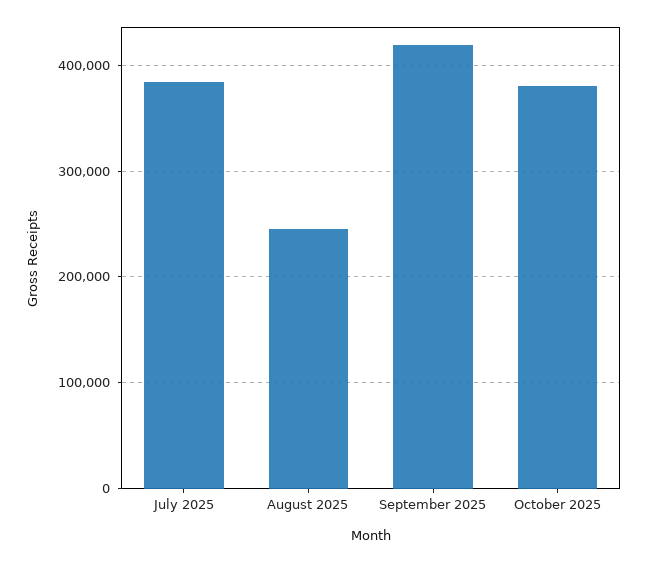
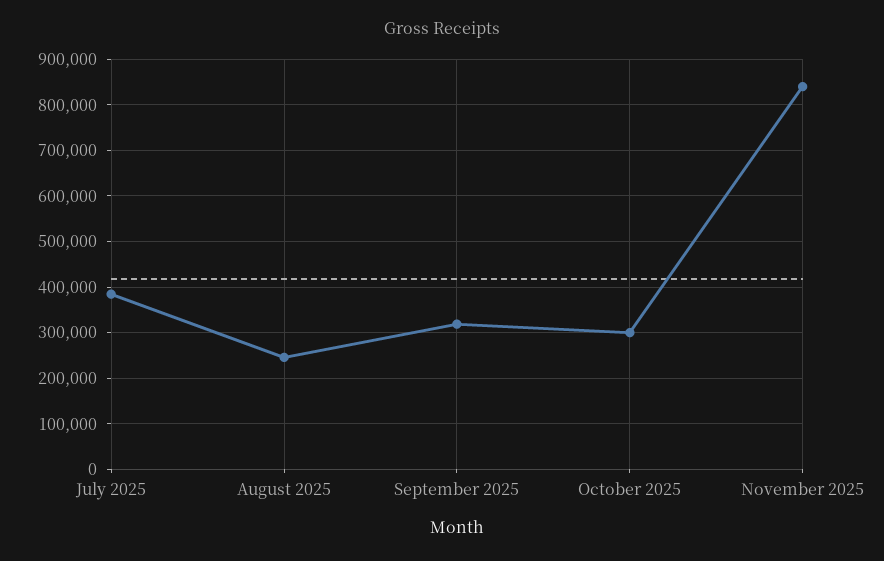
September 2025: 420000 -> 320000
October 2025: 380000 -> 300000
November 2025: none -> 840000

